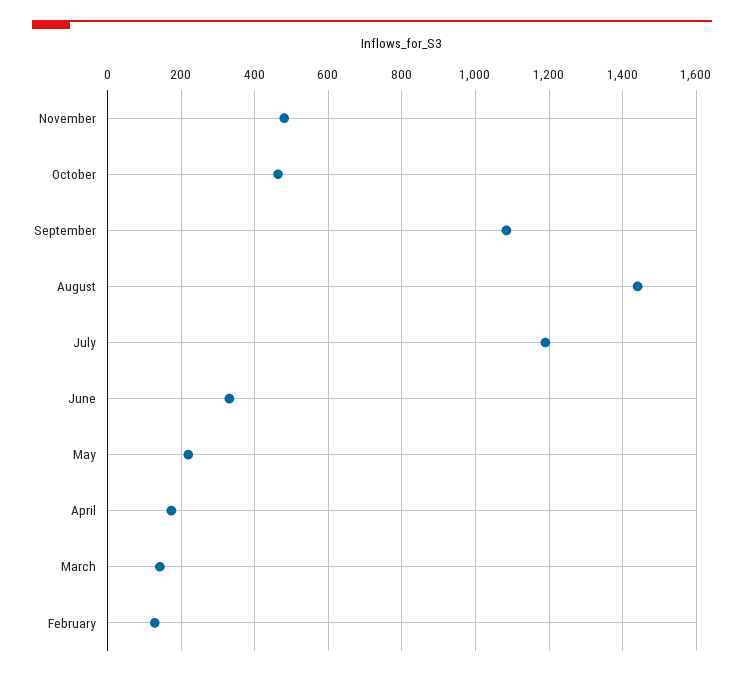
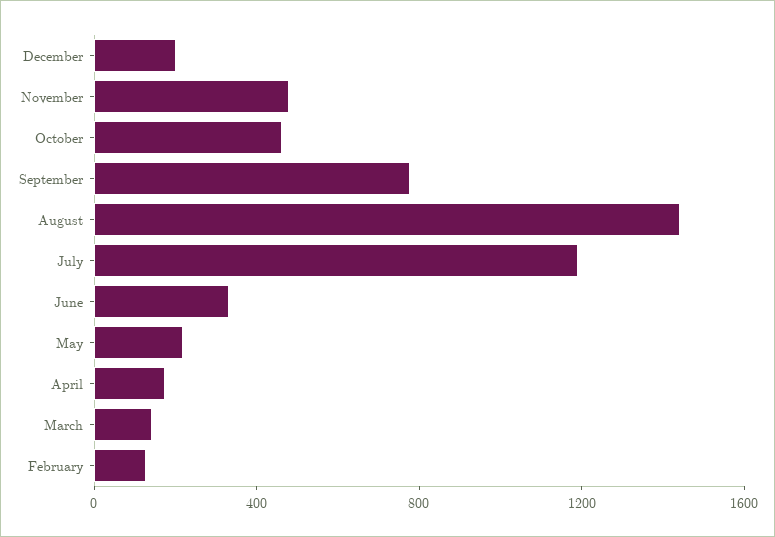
September: 1080 -> 800
December: none -> 200

